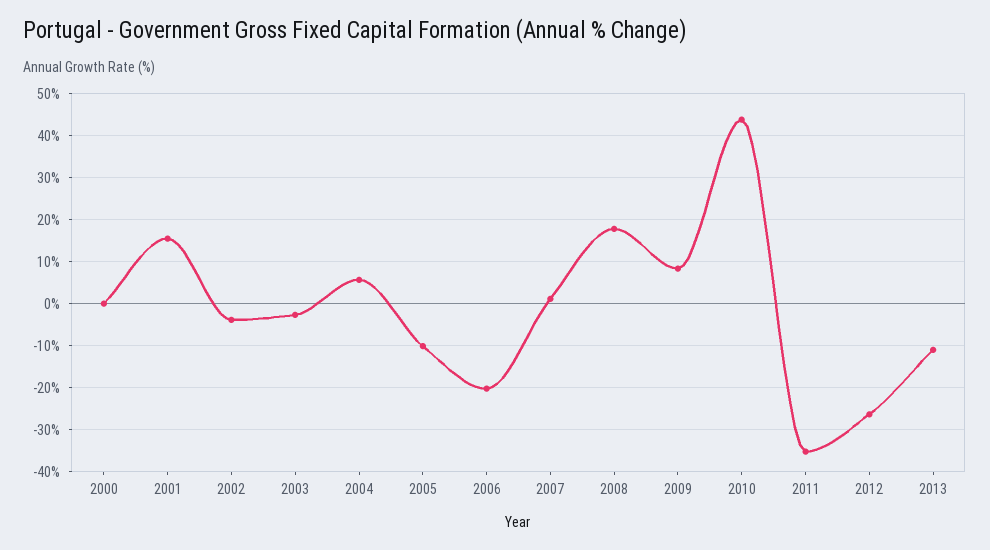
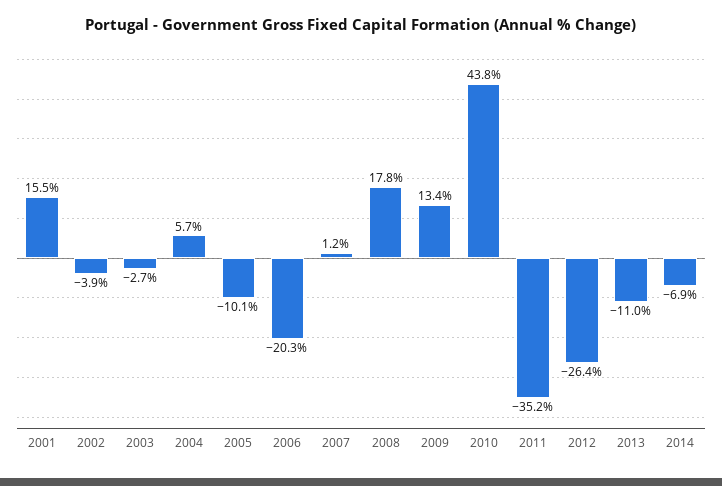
2000: 0 -> none
2009: 8 -> 13.4
2014: none -> -6.9

